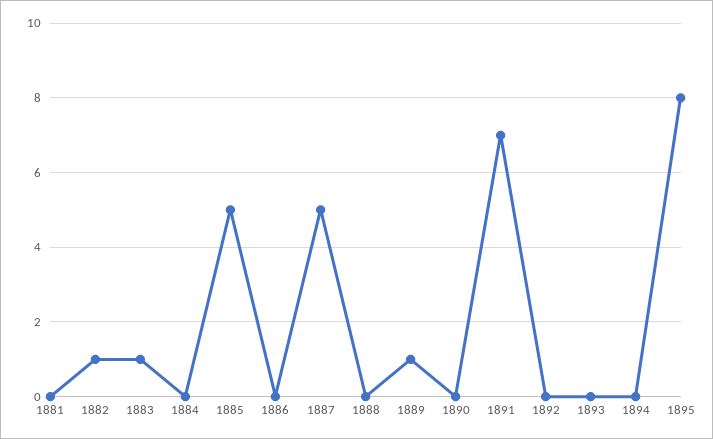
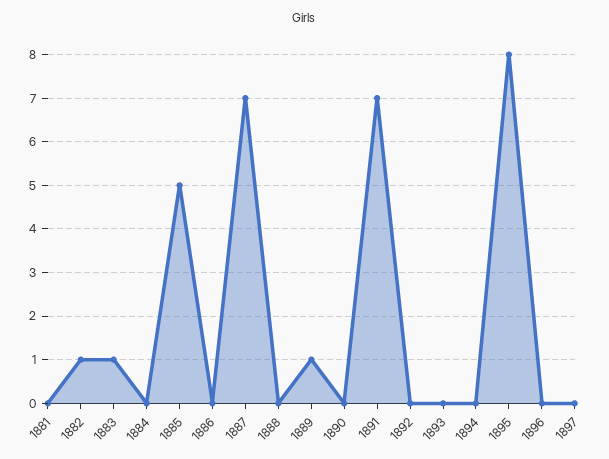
1887: 5 -> 7
1896: none -> 0
1897: none -> 0

